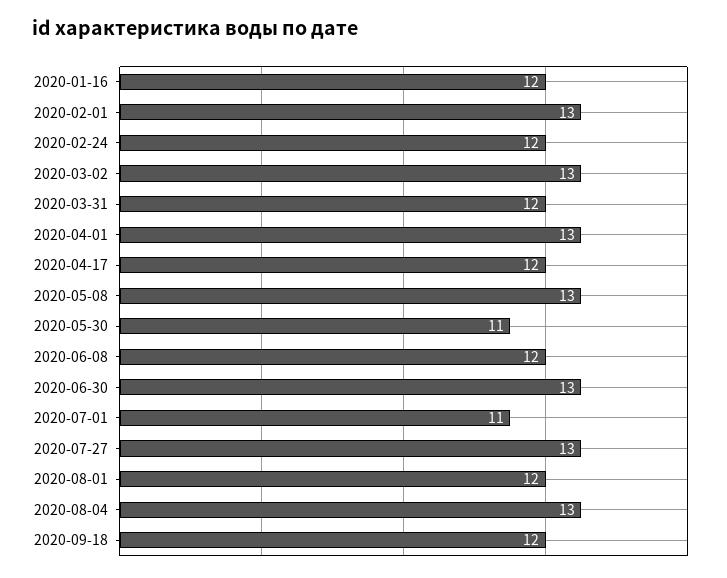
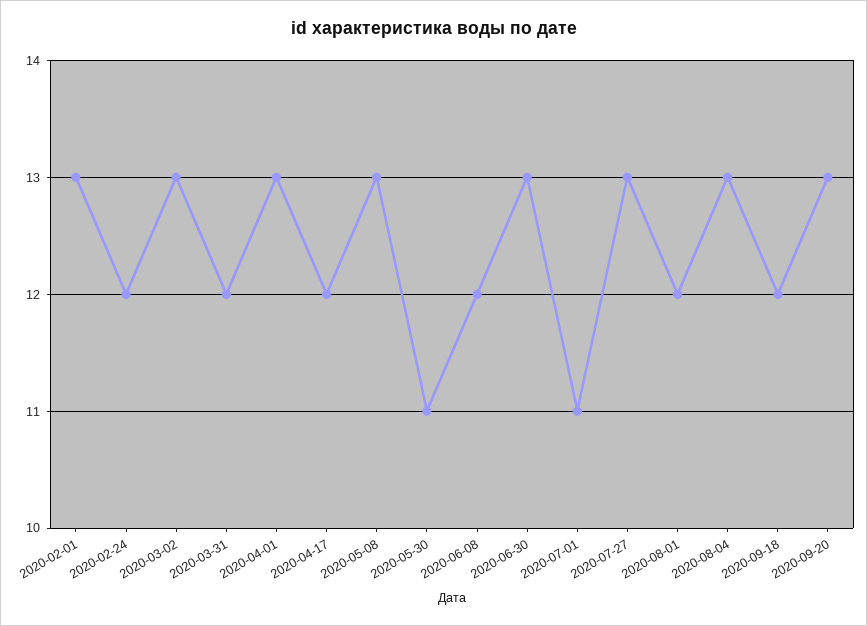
2020-01-16: 12 -> none
2020-09-20: none -> 13

